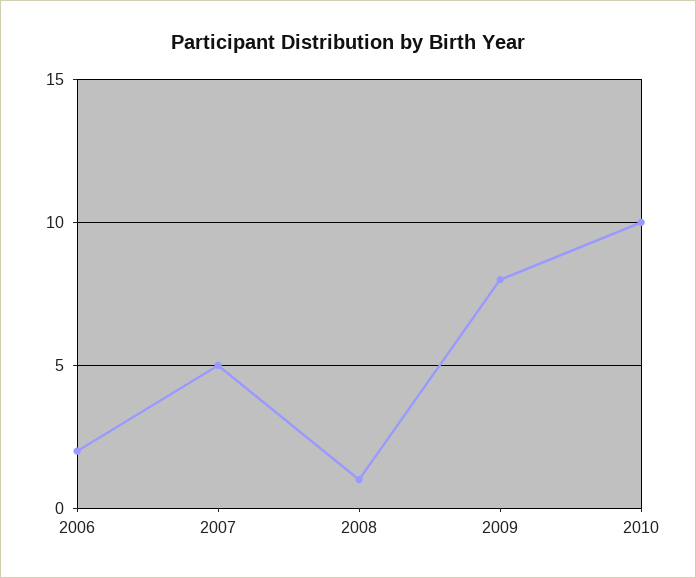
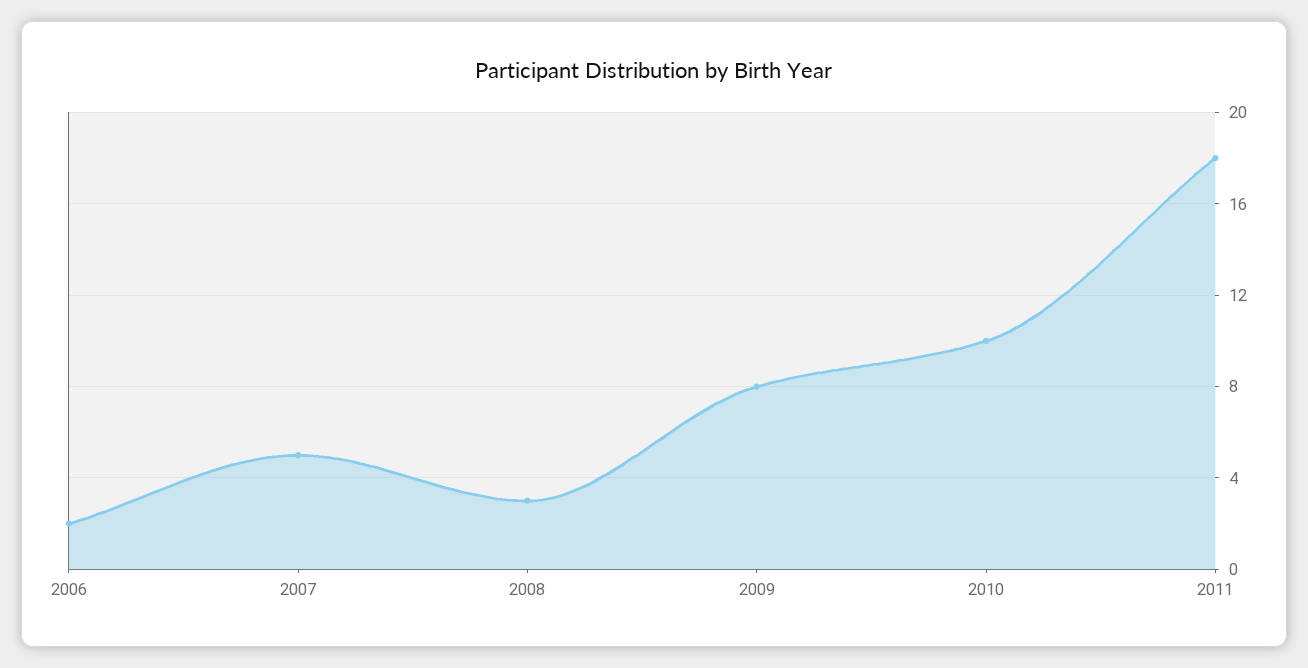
2008: 1 -> 3
2011: none -> 18

